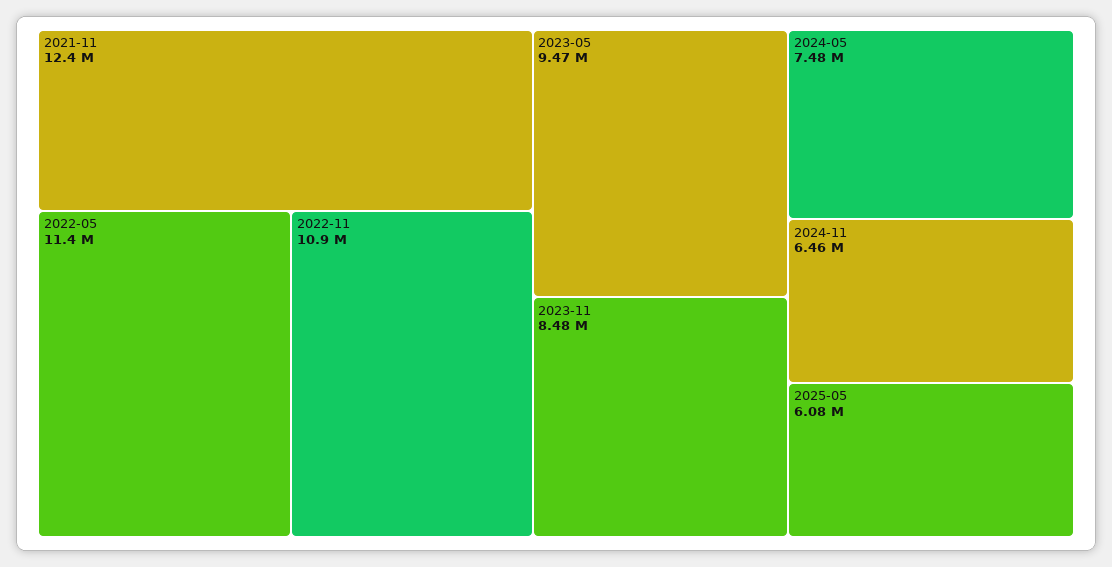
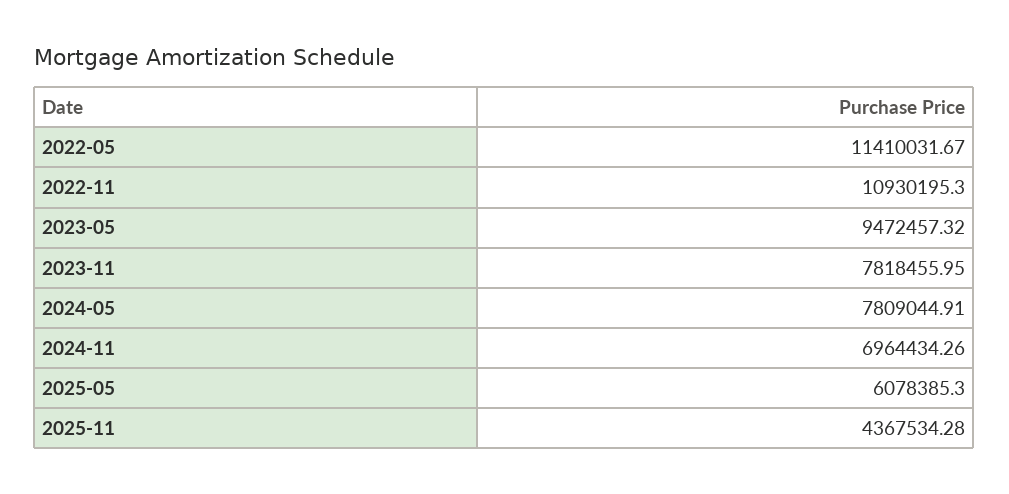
2021-11: 12400000 -> none
2023-11: 8480000 -> 7818455.95
2024-05: 7480000 -> 7809044.91
2024-11: 6460000 -> 6964434.26
2025-11: none -> 4367534.28

